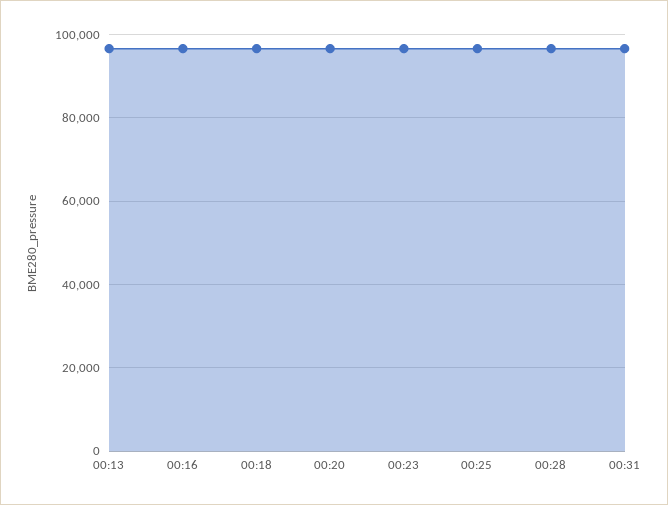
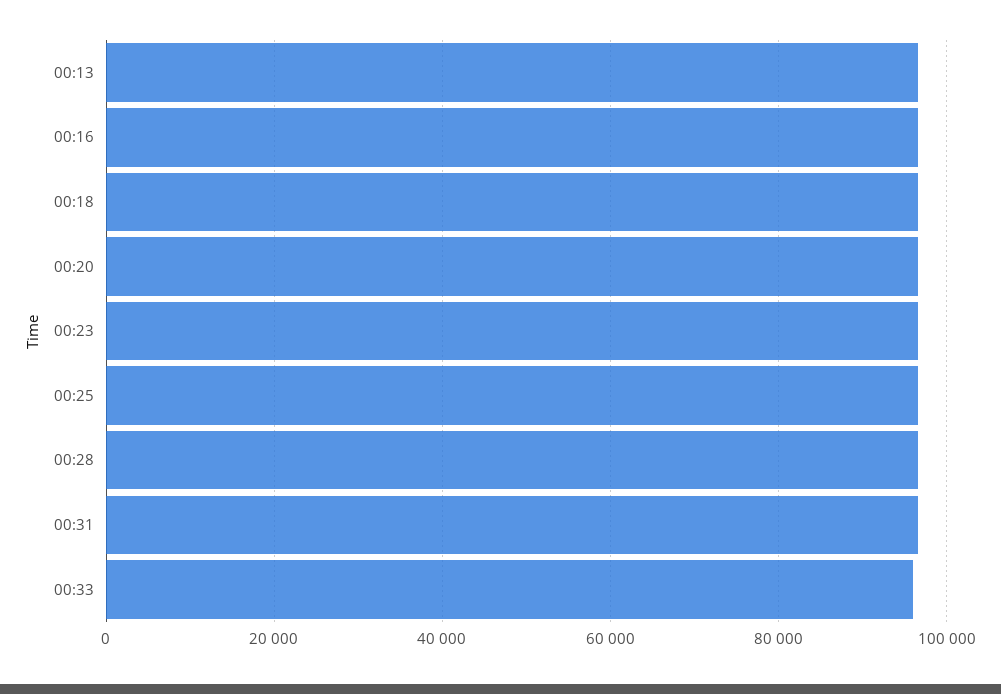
00:33: none -> 96000

